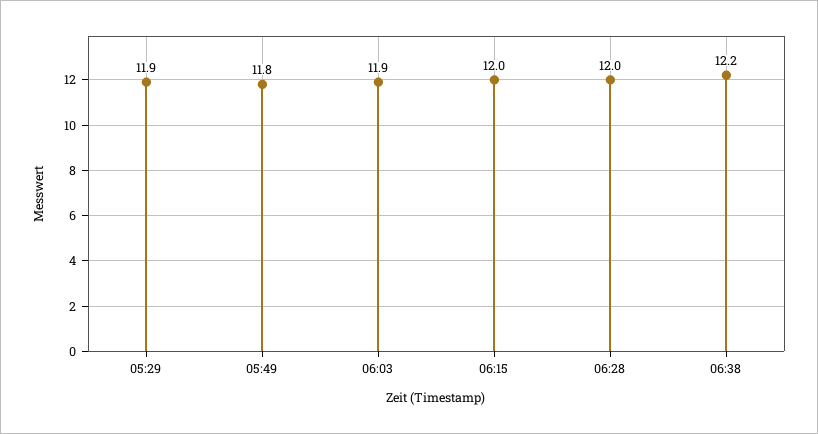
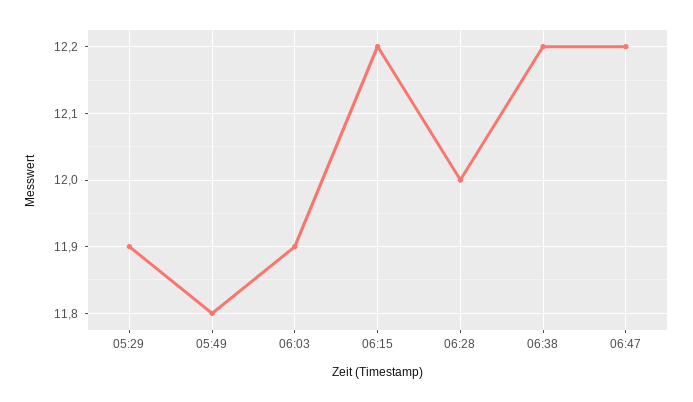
06:15: 12 -> 12.2
06:47: none -> 12.2

